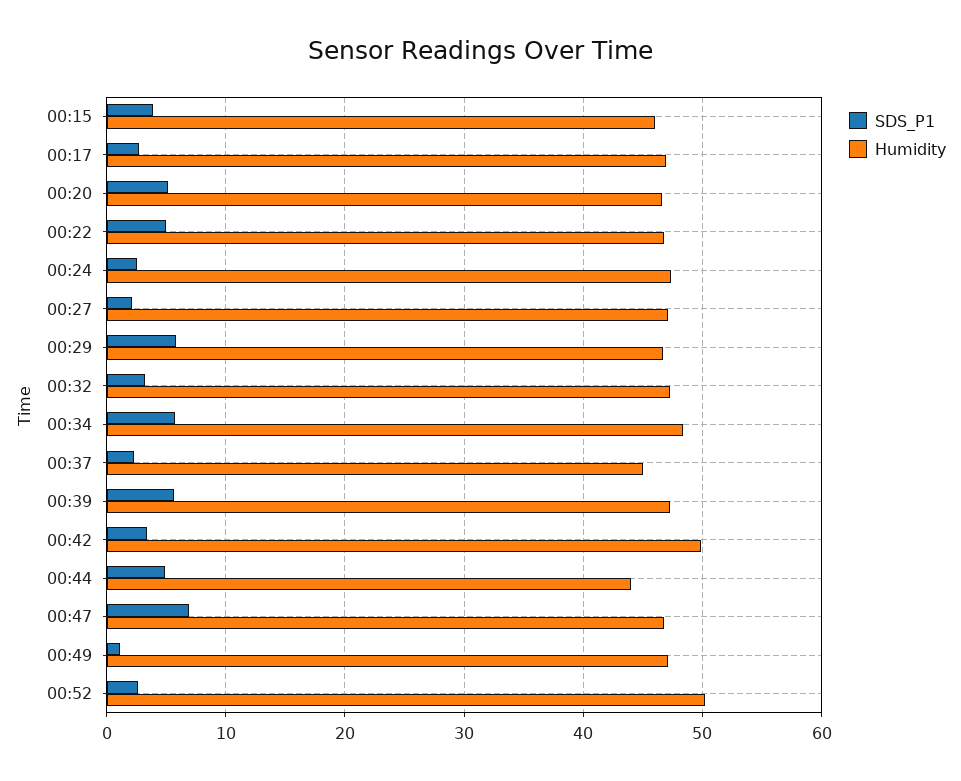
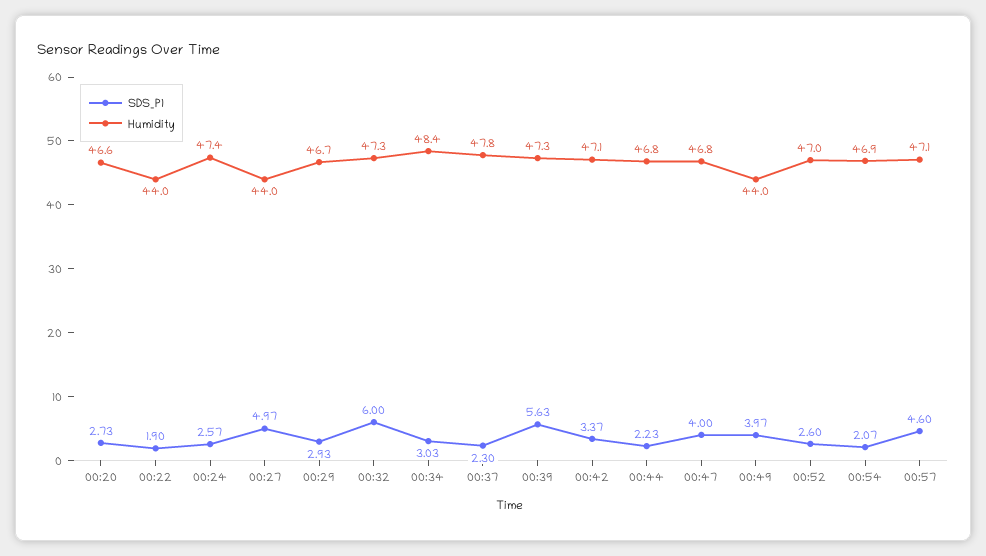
SDS_P1, 00:15: 4 -> none
Humidity, 00:15: 46 -> none
SDS_P1, 00:17: 3 -> none
Humidity, 00:17: 47 -> none
SDS_P1, 00:20: 5 -> 2.73
SDS_P1, 00:22: 5 -> 1.9
Humidity, 00:22: 47 -> 44
SDS_P1, 00:27: 2 -> 4.97
Humidity, 00:27: 47 -> 44
SDS_P1, 00:29: 6 -> 2.93
SDS_P1, 00:32: 3 -> 6
SDS_P1, 00:34: 6 -> 3.03
Humidity, 00:37: 45 -> 47.8
Humidity, 00:42: 50 -> 47.1
SDS_P1, 00:44: 5 -> 2.23
Humidity, 00:44: 44 -> 46.8
SDS_P1, 00:47: 7 -> 4
SDS_P1, 00:49: 1 -> 3.97
Humidity, 00:49: 47 -> 44
Humidity, 00:52: 50 -> 47
SDS_P1, 00:54: none -> 2.07
Humidity, 00:54: none -> 46.9
SDS_P1, 00:57: none -> 4.6
Humidity, 00:57: none -> 47.1

